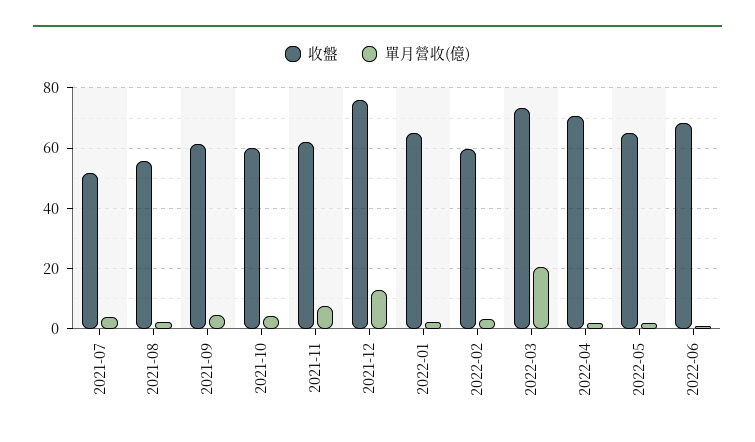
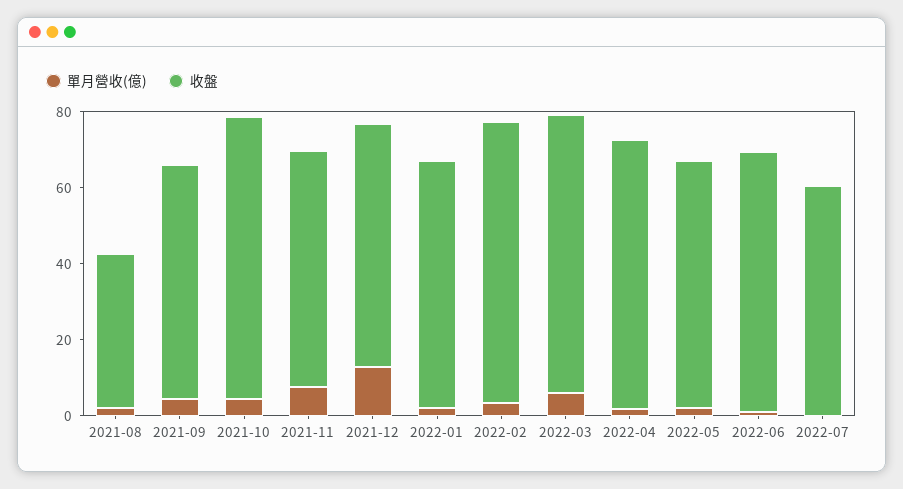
收盤, 2021-07: 52 -> none
單月營收(億), 2021-07: 4 -> none
收盤, 2021-08: 56 -> 40
收盤, 2021-10: 60 -> 75
收盤, 2021-12: 76 -> 65
收盤, 2022-02: 60 -> 75
單月營收(億), 2022-03: 20 -> 5
單月營收(億), 2022-07: none -> 0
收盤, 2022-07: none -> 60

